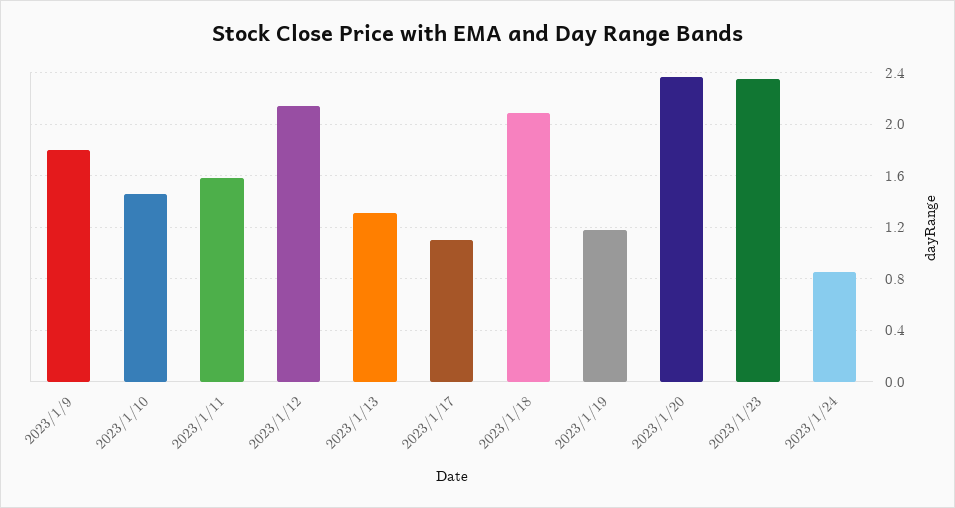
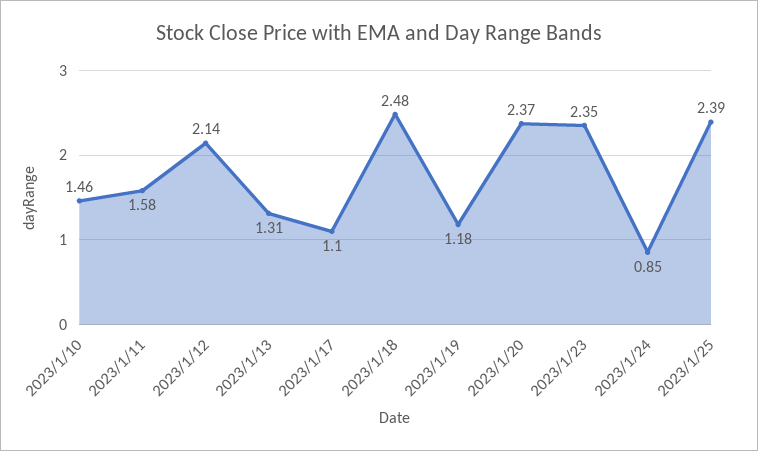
2023/1/9: 1.8 -> none
2023/1/18: 2.1 -> 2.48
2023/1/25: none -> 2.39

